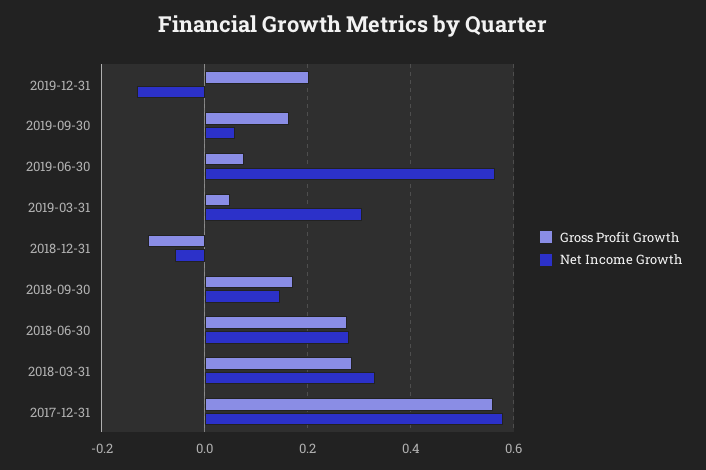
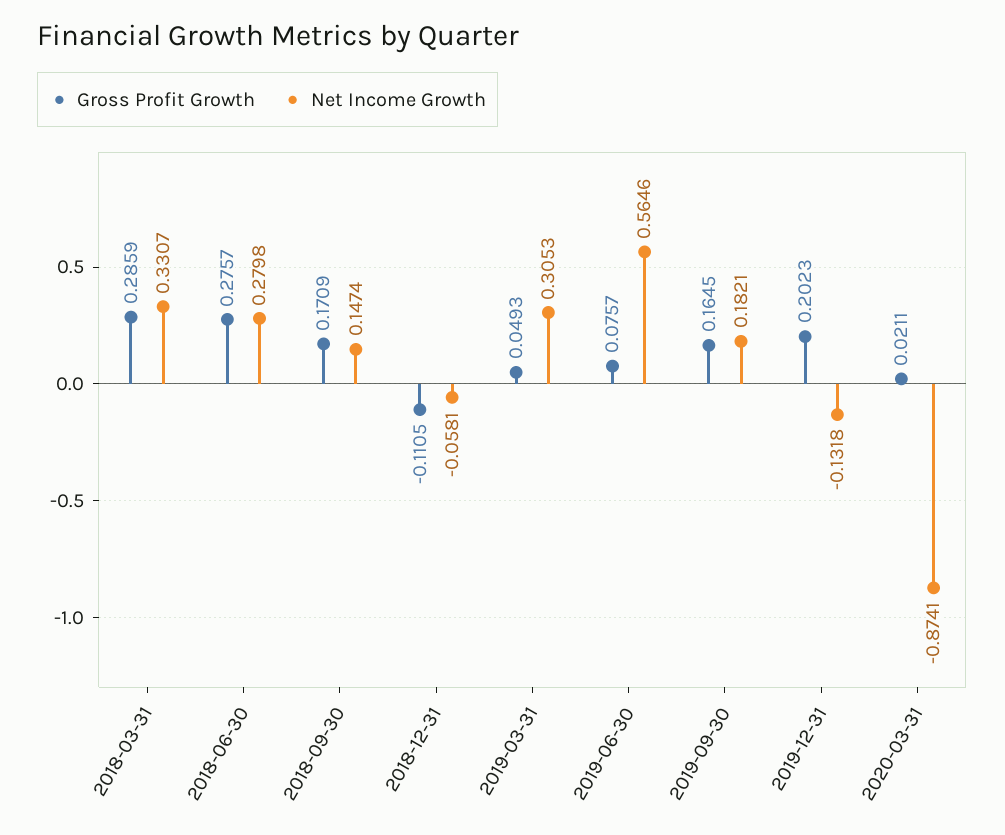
Net Income Growth, 2019-09-30: 0.06 -> 0.1821
Gross Profit Growth, 2017-12-31: 0.56 -> none
Net Income Growth, 2017-12-31: 0.58 -> none
Gross Profit Growth, 2020-03-31: none -> 0.0211
Net Income Growth, 2020-03-31: none -> -0.8741

